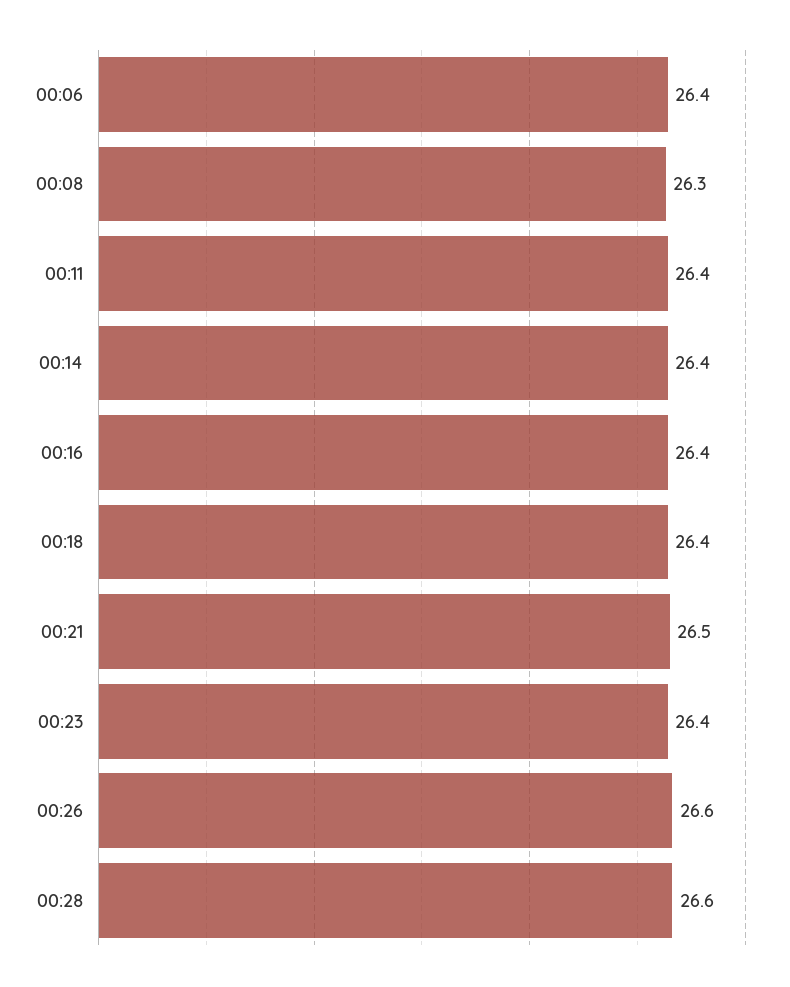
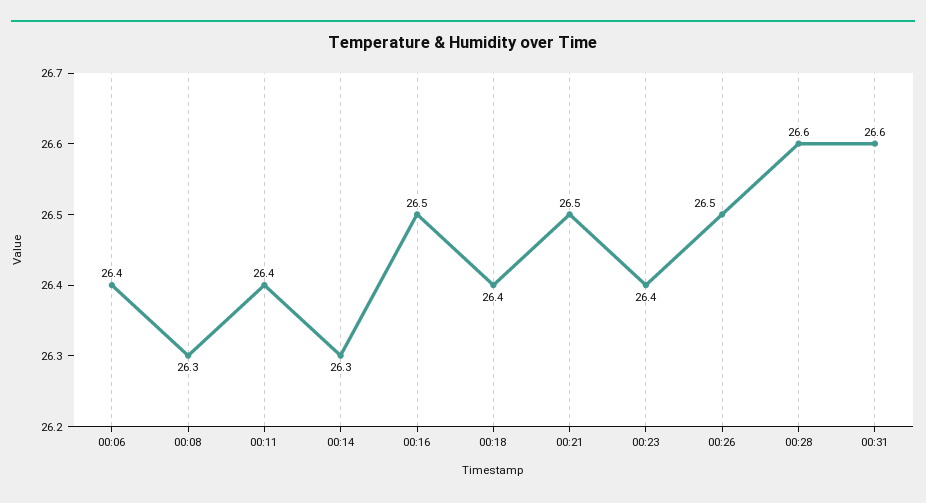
00:14: 26.4 -> 26.3
00:16: 26.4 -> 26.5
00:26: 26.6 -> 26.5
00:31: none -> 26.6

